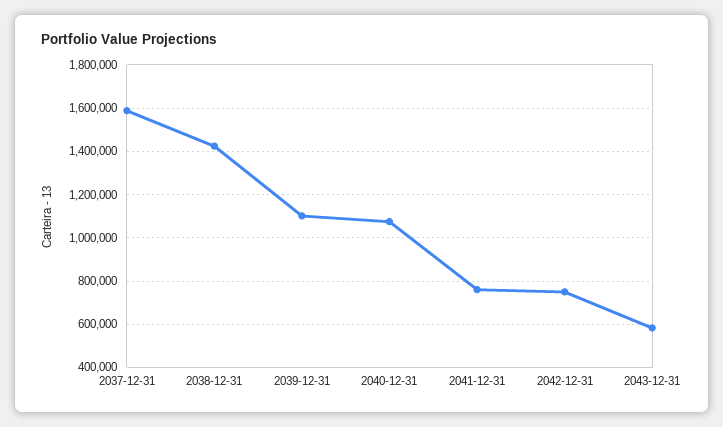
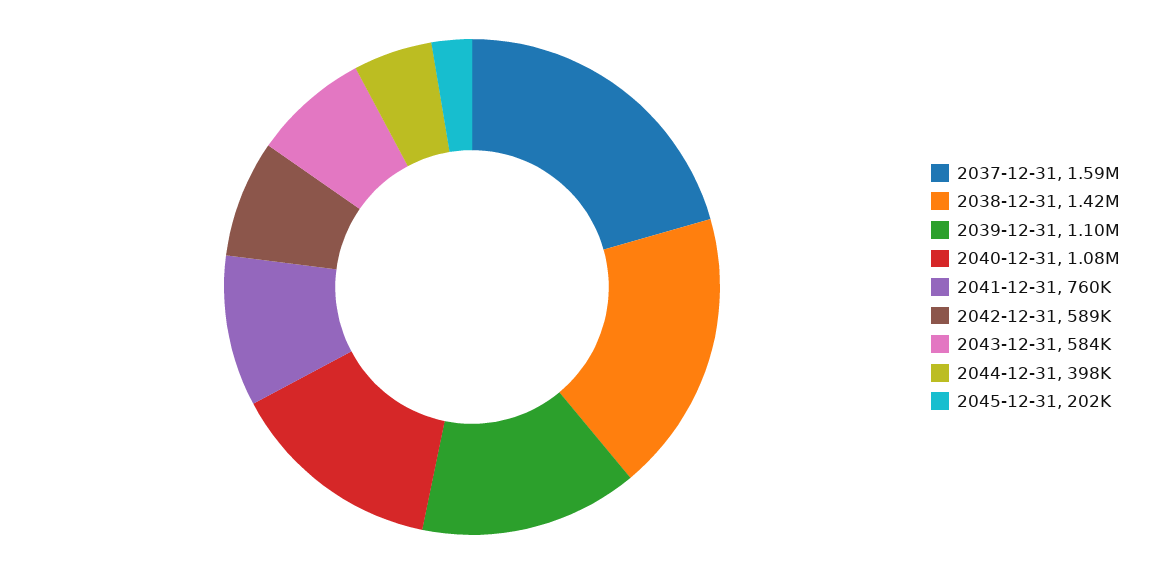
2042-12-31: 750000 -> 589000
2044-12-31: none -> 398000
2045-12-31: none -> 202000

